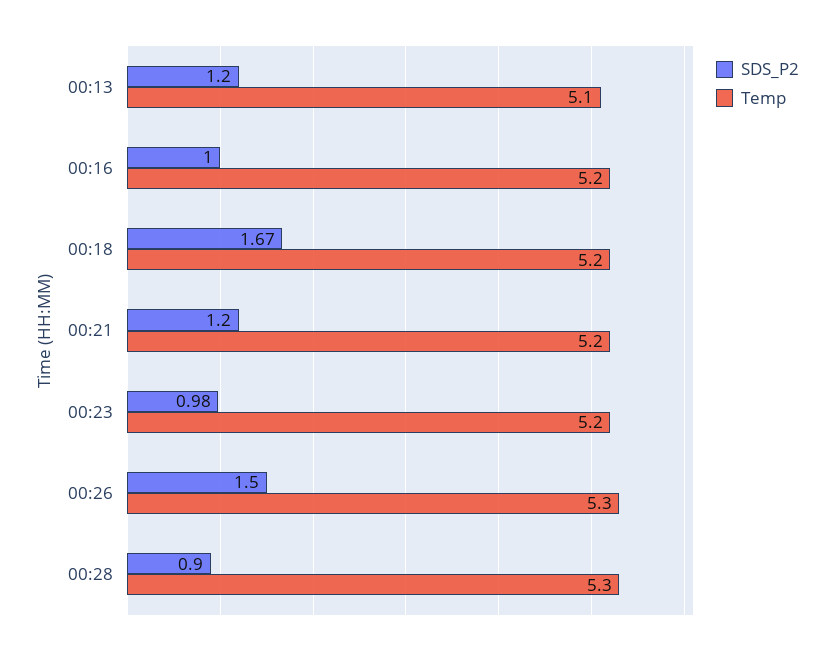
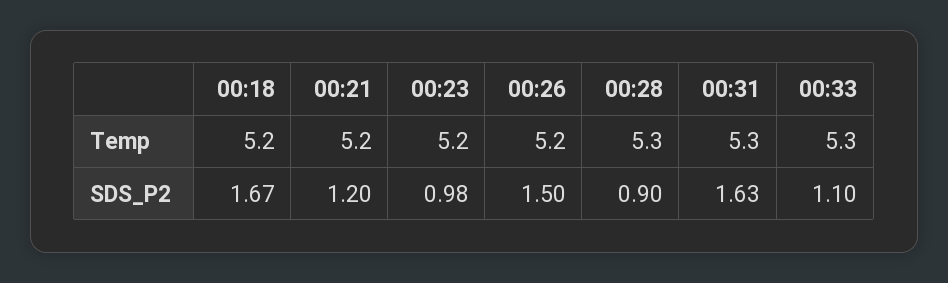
SDS_P2, 00:13: 1.2 -> none
Temp, 00:13: 5.1 -> none
SDS_P2, 00:16: 1 -> none
Temp, 00:16: 5.2 -> none
Temp, 00:26: 5.3 -> 5.2
Temp, 00:31: none -> 5.3
Temp, 00:33: none -> 5.3
SDS_P2, 00:31: none -> 1.63
SDS_P2, 00:33: none -> 1.1

